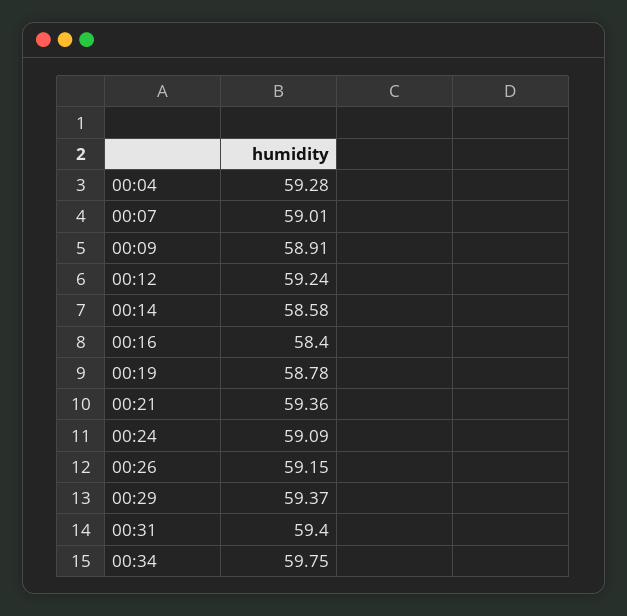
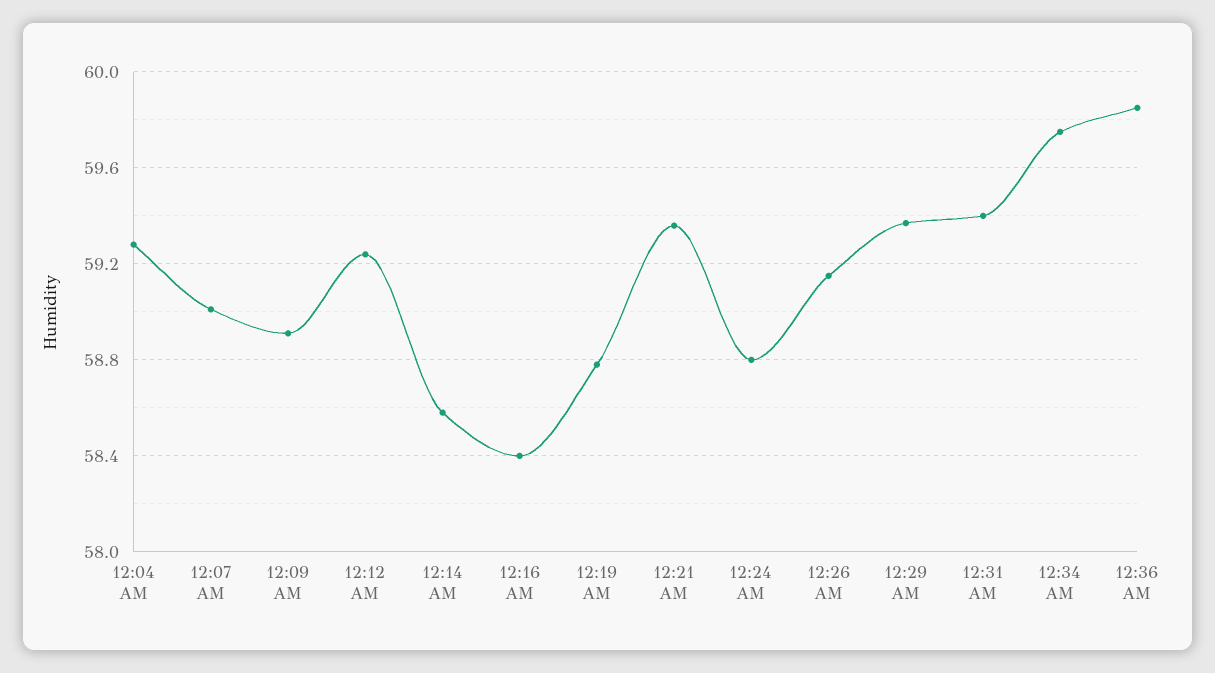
00:24: 59.09 -> 58.8
12:36 AM: none -> 59.85

